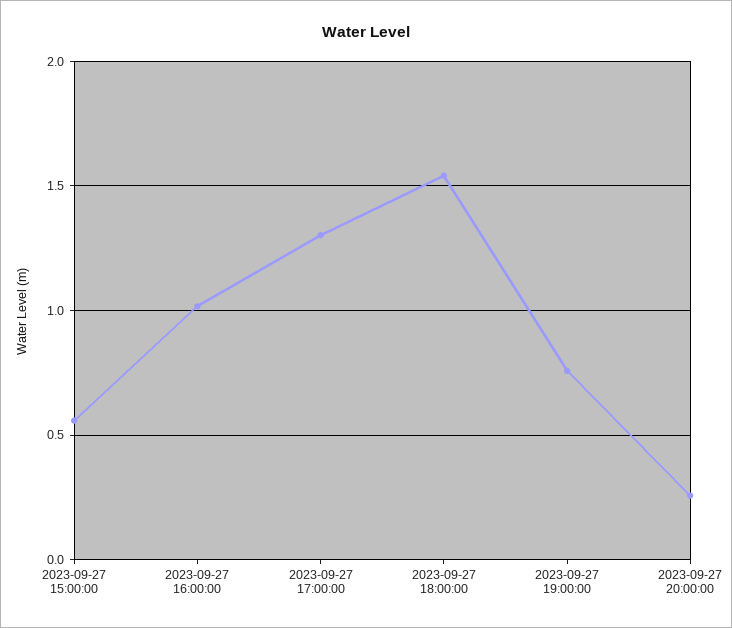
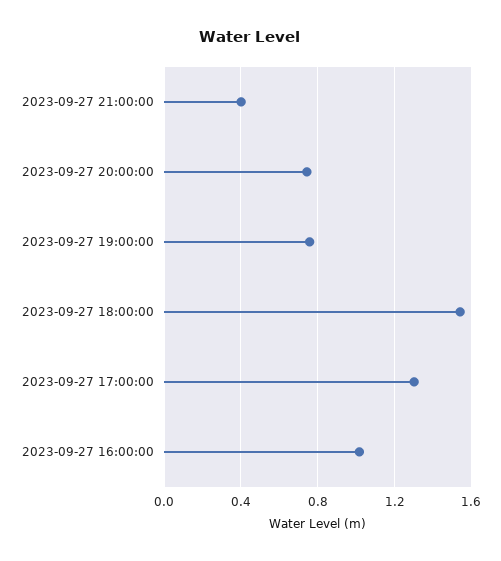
2023-09-27 15:00:00: 0.55 -> none
2023-09-27 20:00:00: 0.25 -> 0.75
2023-09-27 21:00:00: none -> 0.4

